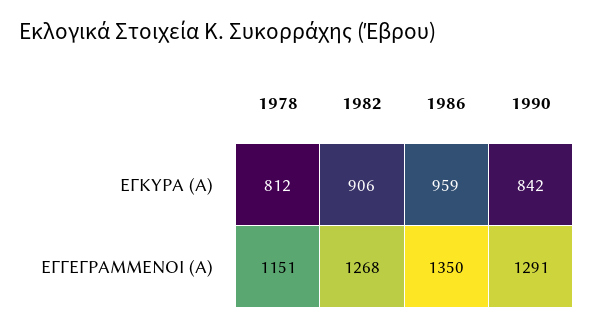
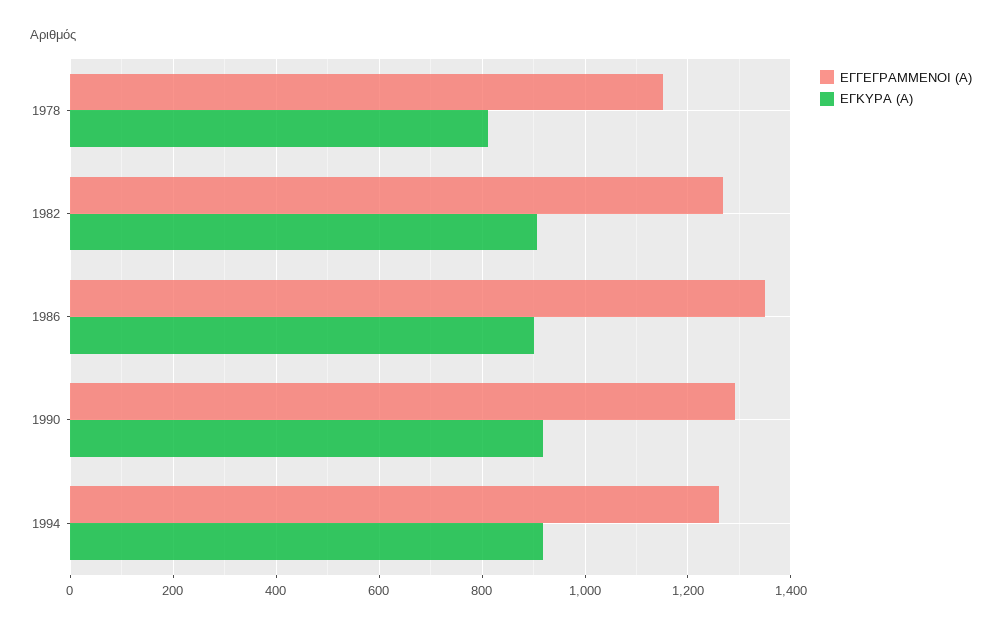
ΕΓΚΥΡΑ (Α), 1986: 959 -> 900
ΕΓΚΥΡΑ (Α), 1990: 842 -> 920
ΕΓΓΕΓΡΑΜΜΕΝΟΙ (Α), 1994: none -> 1260
ΕΓΚΥΡΑ (Α), 1994: none -> 920

